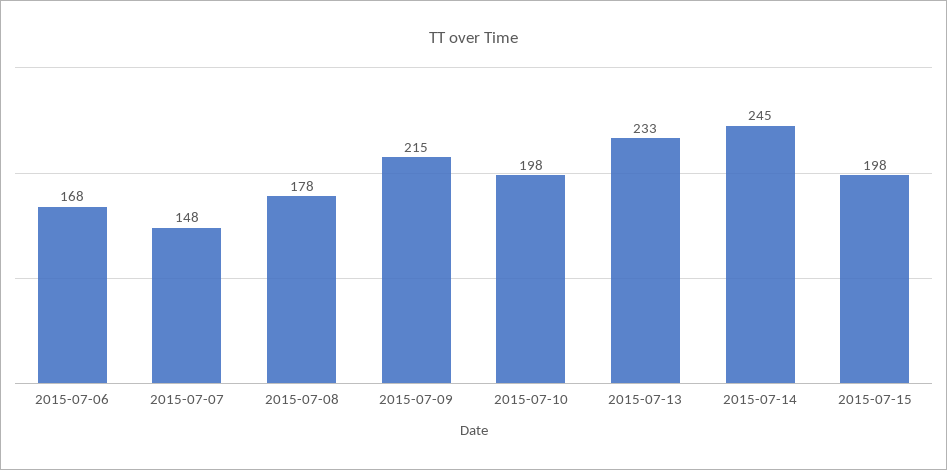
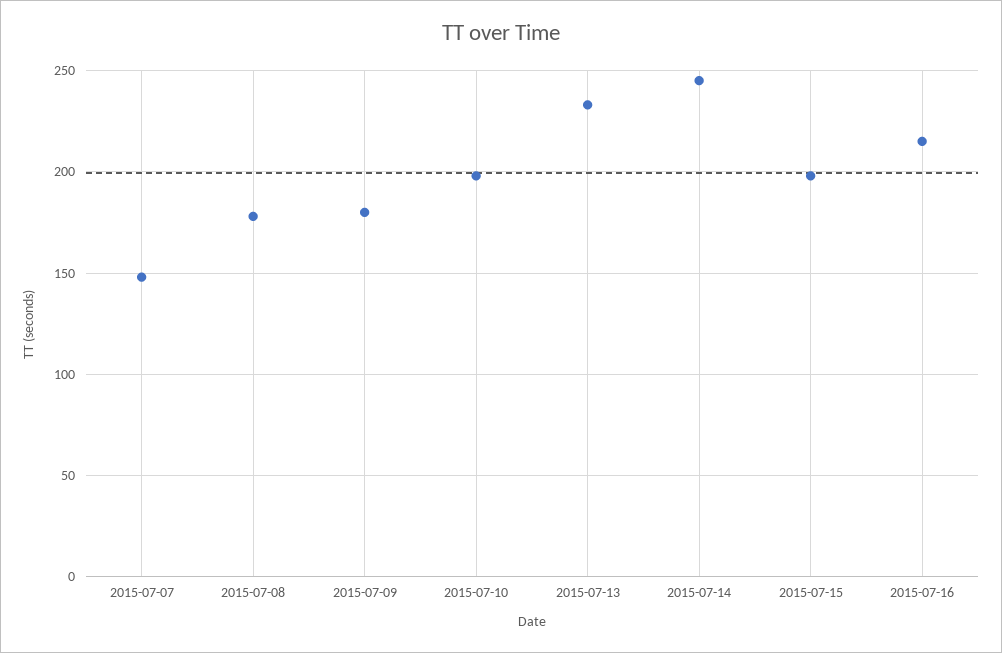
2015-07-06: 168 -> none
2015-07-09: 215 -> 180
2015-07-16: none -> 215

